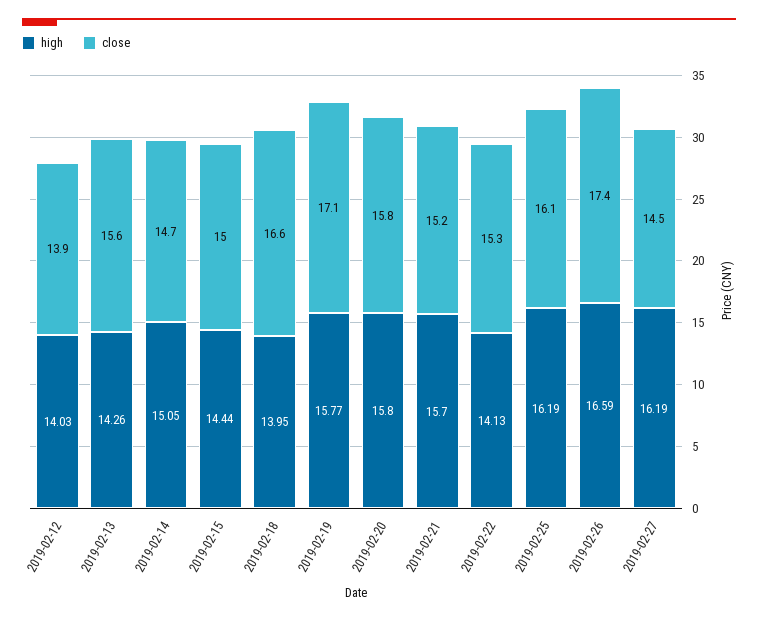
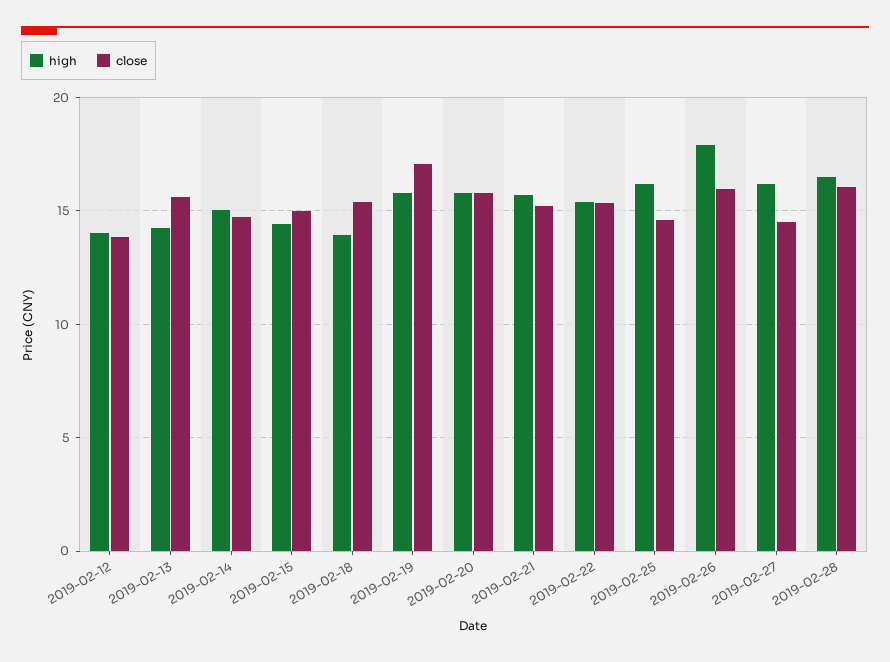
close, 2019-02-18: 16.6 -> 15.5
high, 2019-02-22: 14.13 -> 15.5
close, 2019-02-25: 16.1 -> 14.5
high, 2019-02-26: 16.59 -> 18
close, 2019-02-26: 17.4 -> 16
high, 2019-02-28: none -> 16.5
close, 2019-02-28: none -> 16

